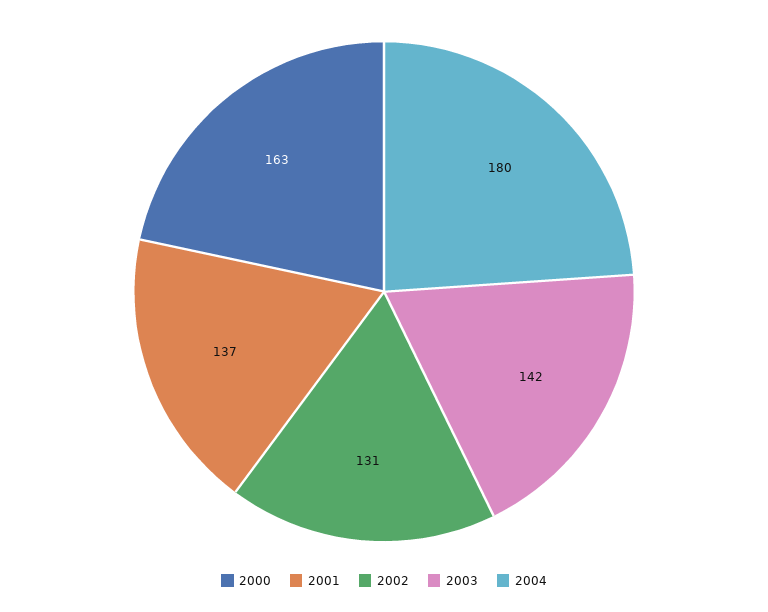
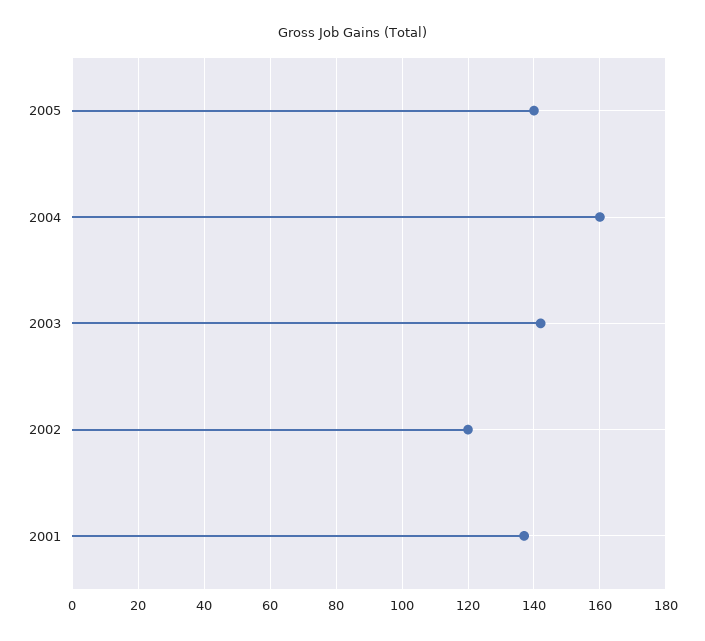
2000: 163 -> none
2002: 131 -> 120
2004: 180 -> 160
2005: none -> 140

